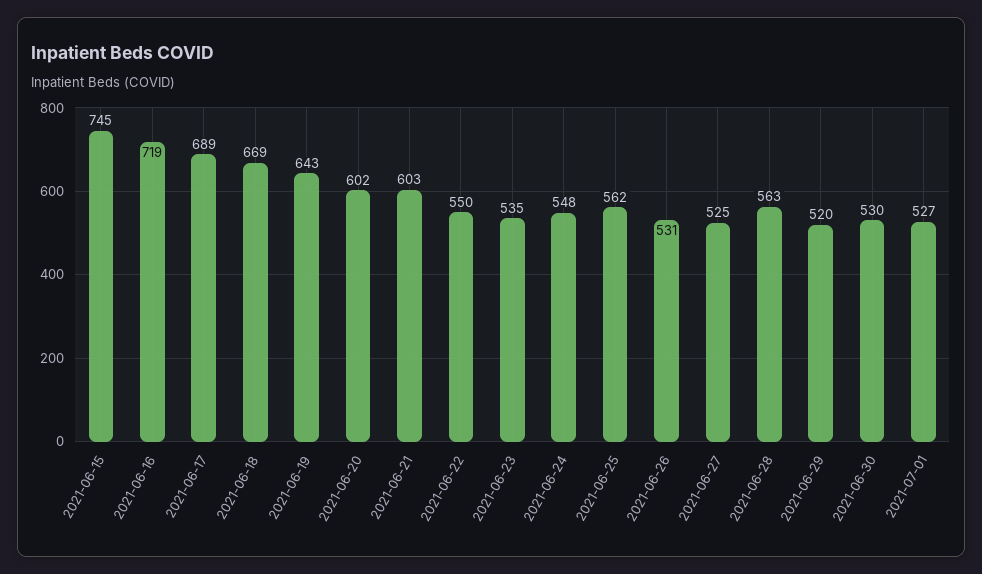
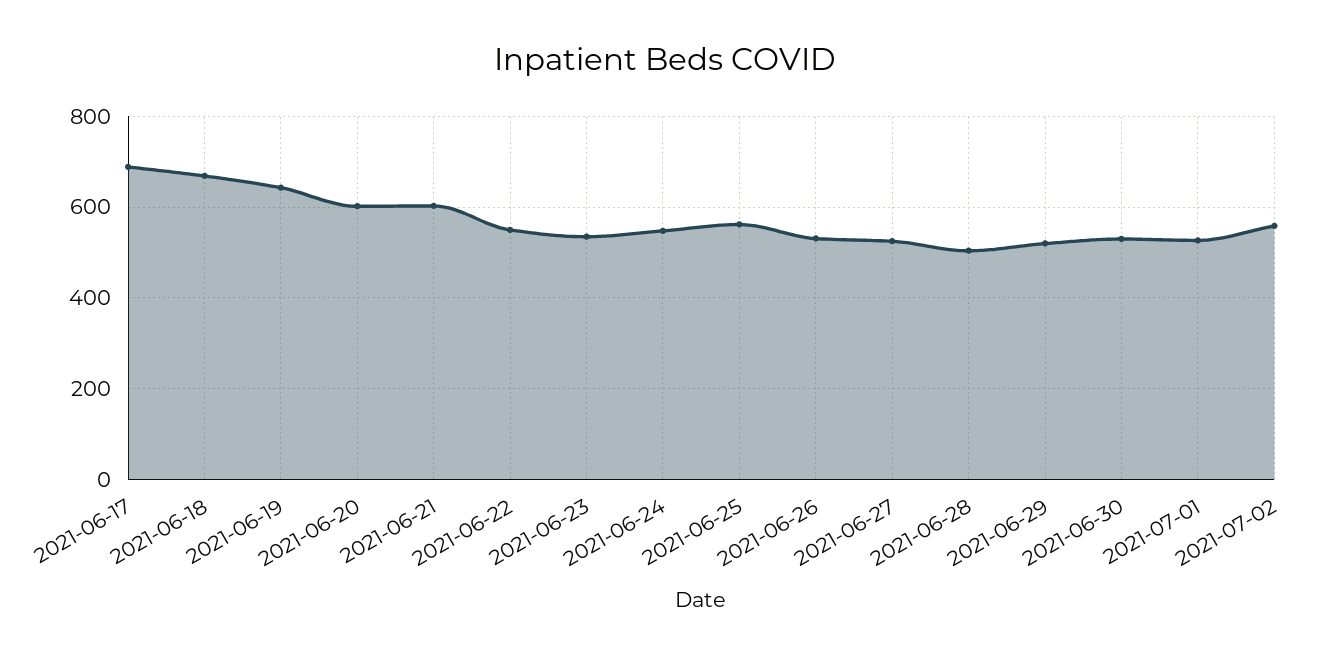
2021-06-15: 745 -> none
2021-06-16: 719 -> none
2021-06-28: 563 -> 500
2021-07-02: none -> 560

